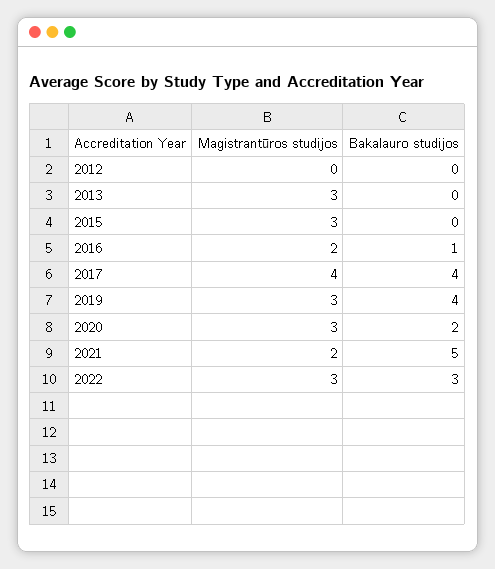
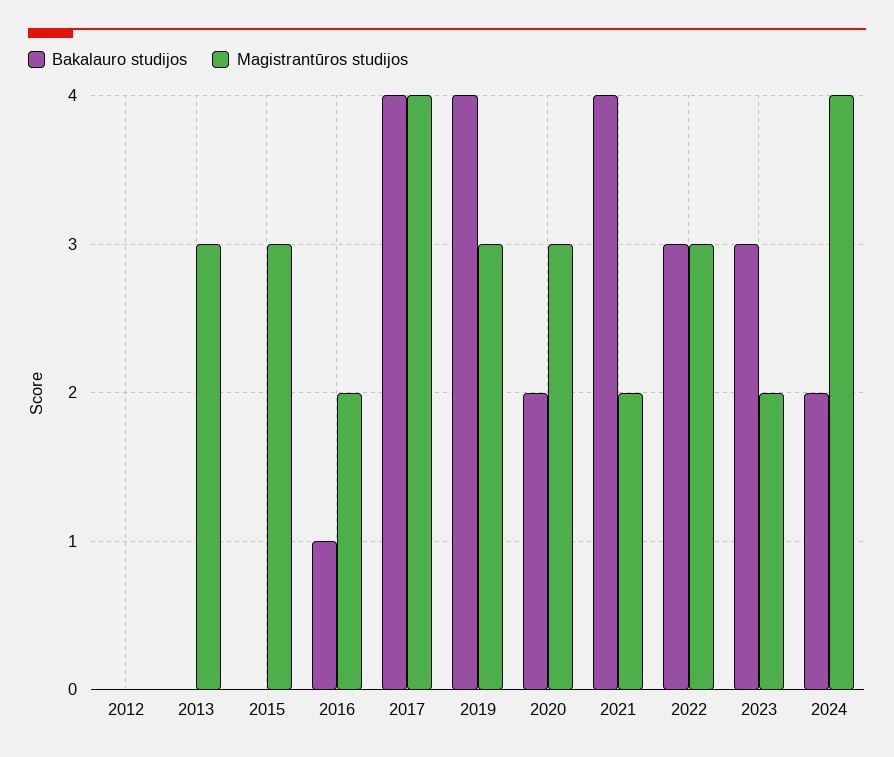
Bakalauro studijos, 2021: 5 -> 4
Bakalauro studijos, 2023: none -> 3
Magistrantūros studijos, 2023: none -> 2
Bakalauro studijos, 2024: none -> 2
Magistrantūros studijos, 2024: none -> 4

